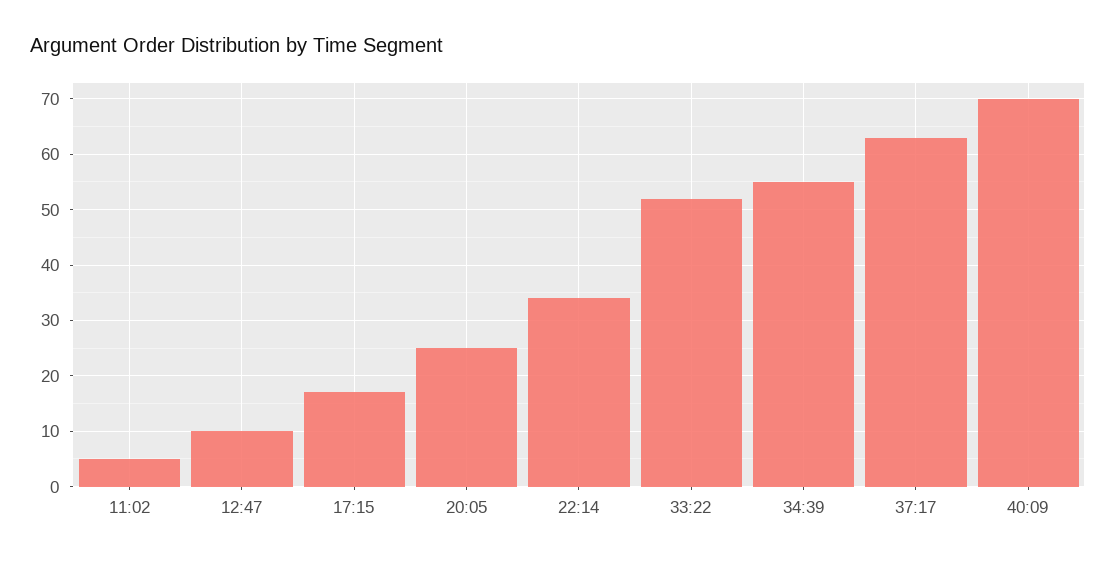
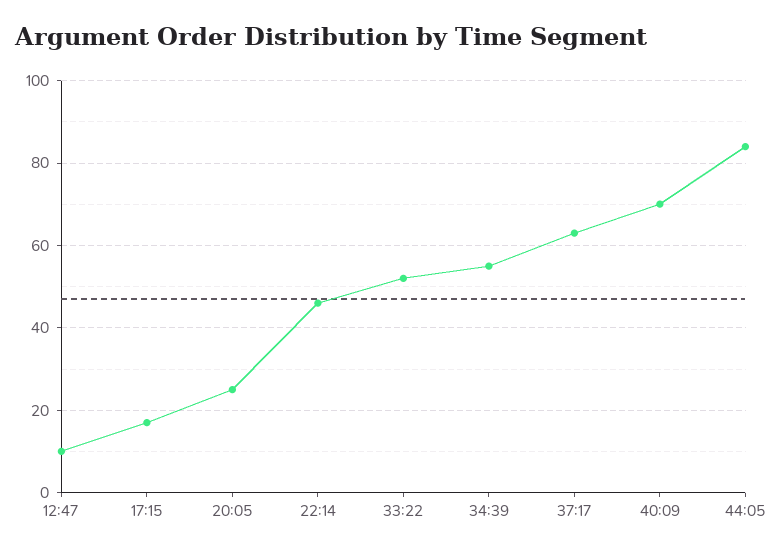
11:02: 5 -> none
22:14: 35 -> 45
44:05: none -> 85

